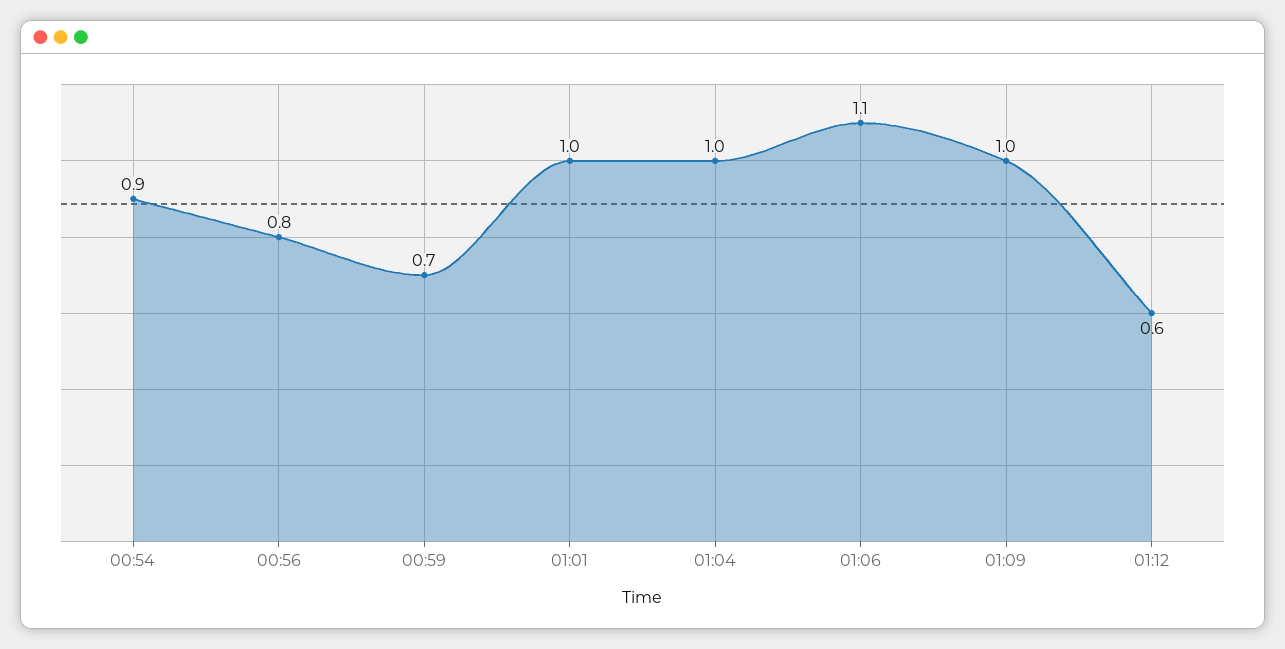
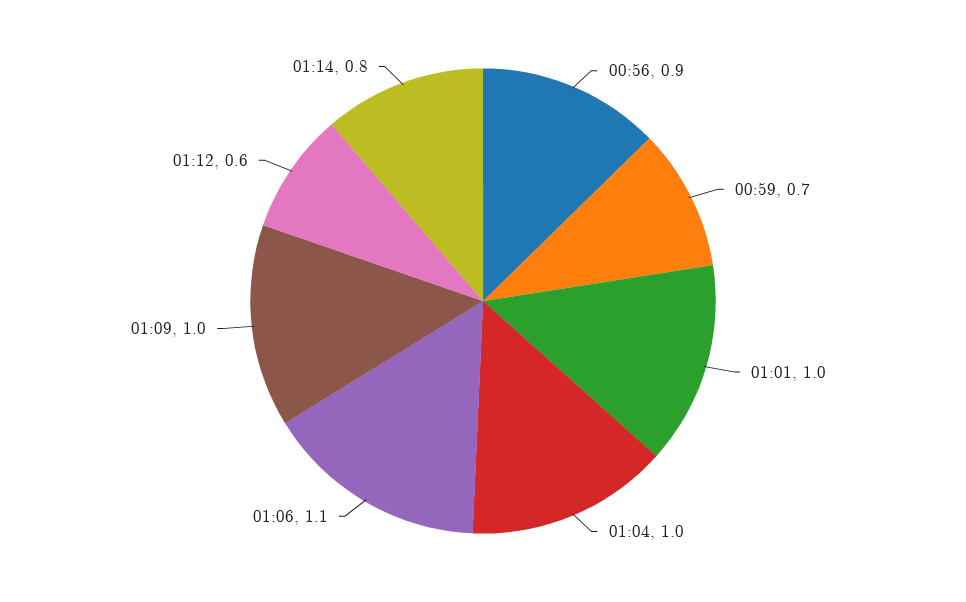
00:54: 0.9 -> none
00:56: 0.8 -> 0.9
01:14: none -> 0.8

